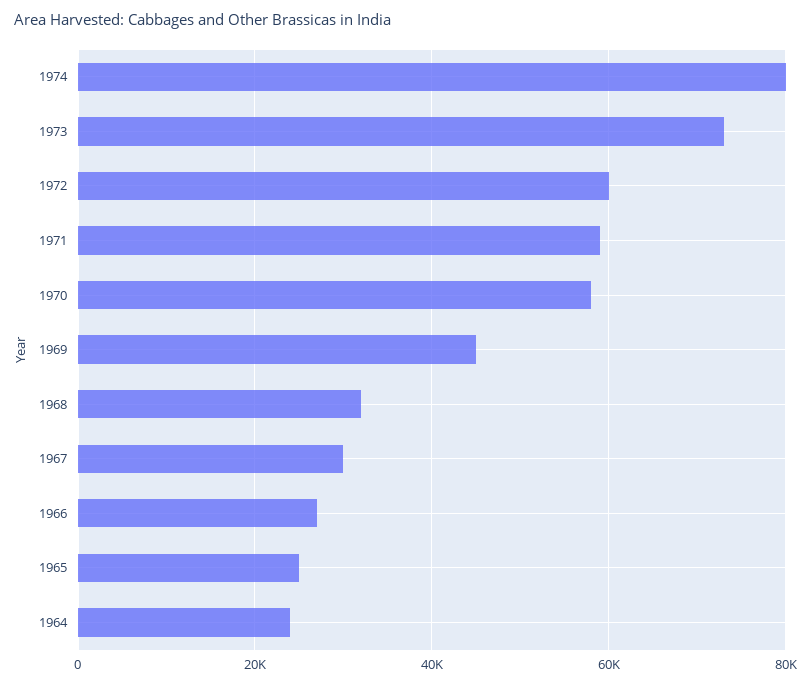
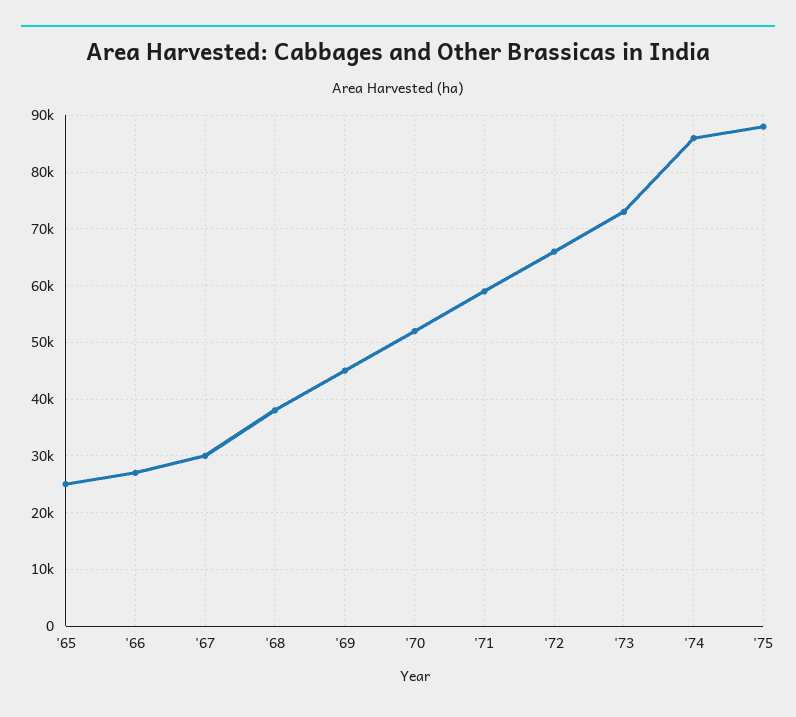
1974: 80000 -> 86000
1972: 60000 -> 66000
1970: 58000 -> 52000
1968: 32000 -> 38000
1964: 24000 -> none
'75: none -> 88000

